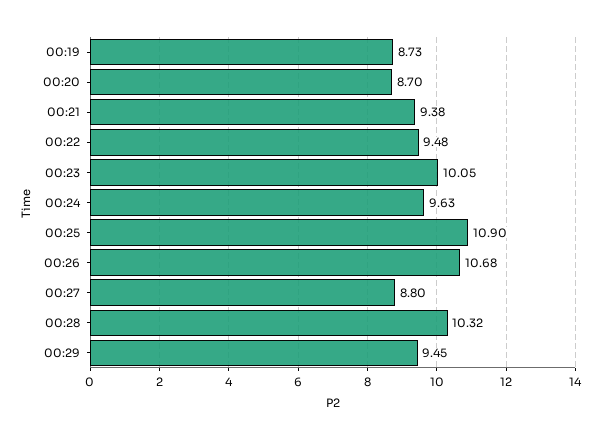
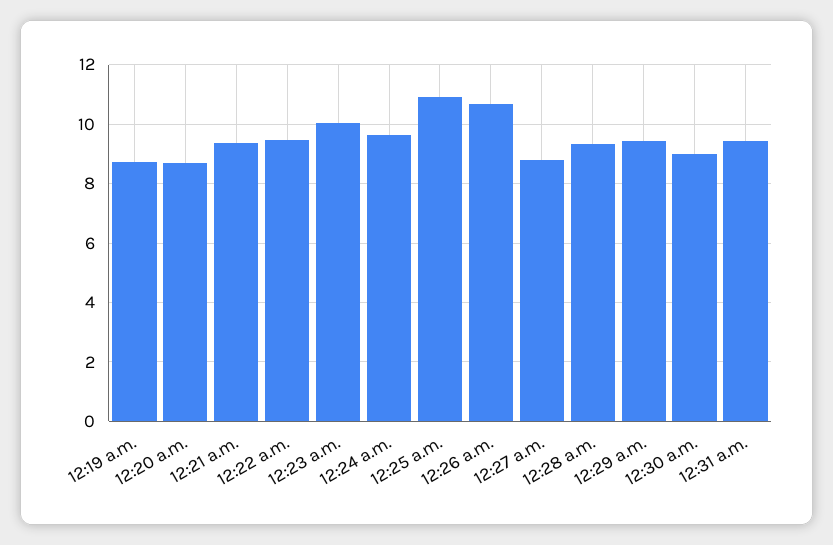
00:28: 10.32 -> 9.25
12:30 a.m.: none -> 9
12:31 a.m.: none -> 9.5

